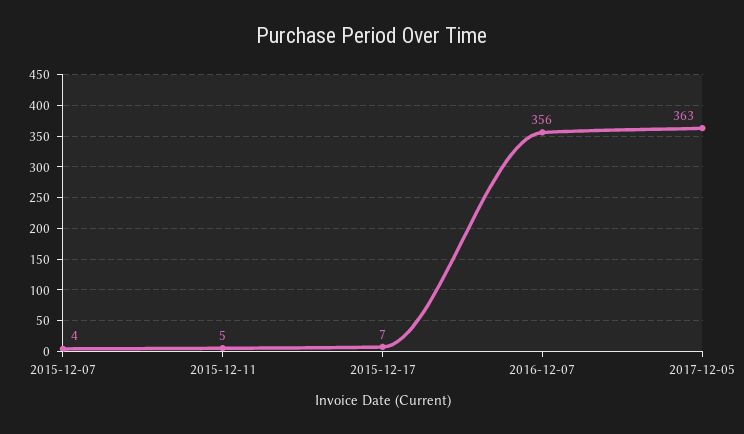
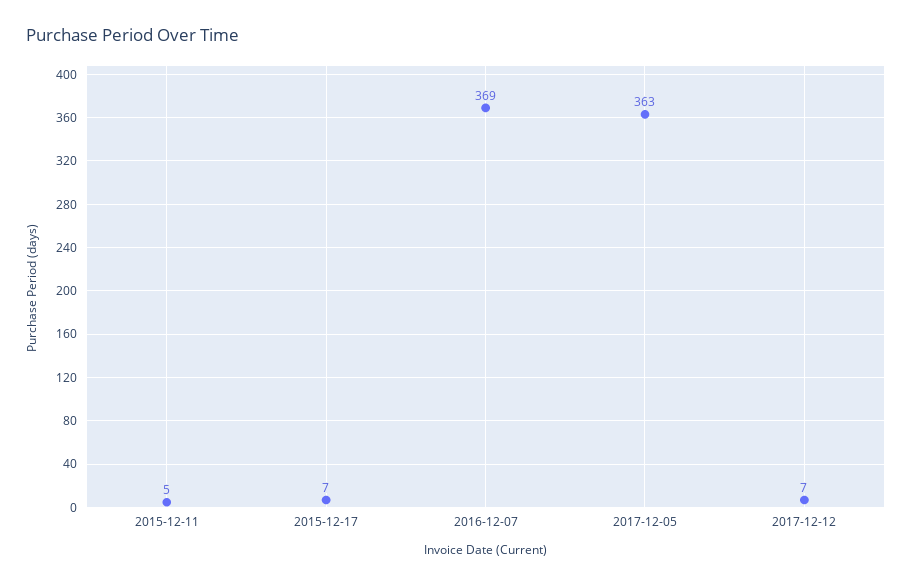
2015-12-07: 4 -> none
2016-12-07: 356 -> 369
2017-12-12: none -> 7

